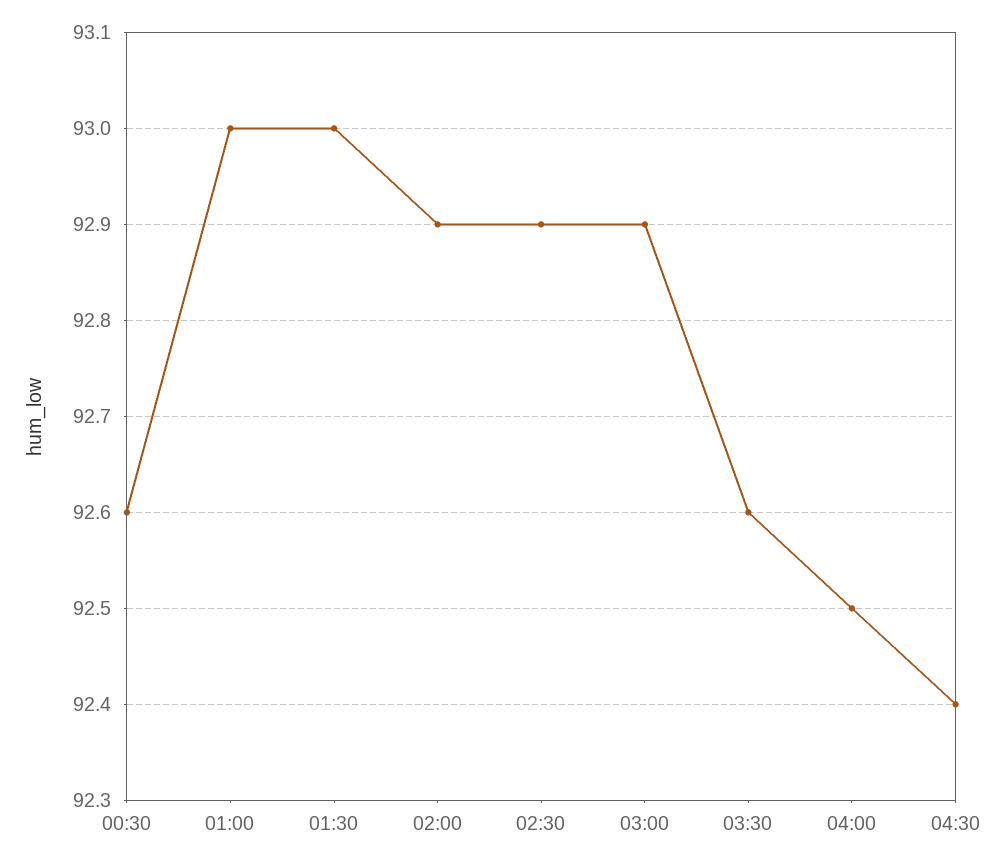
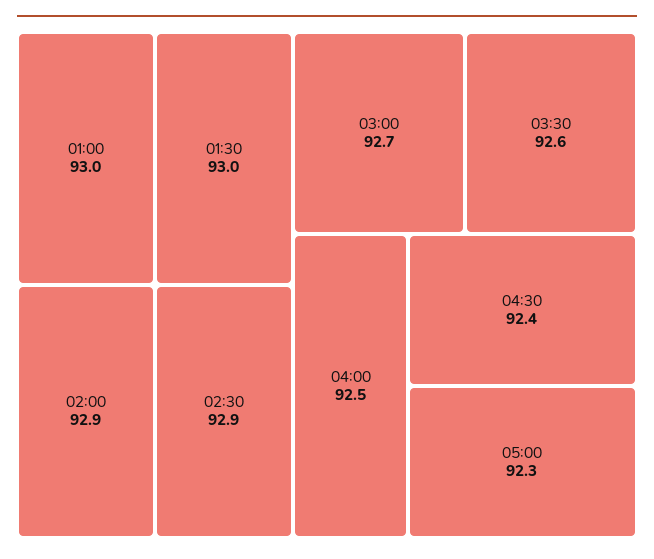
00:30: 92.6 -> none
03:00: 92.9 -> 92.7
05:00: none -> 92.3

